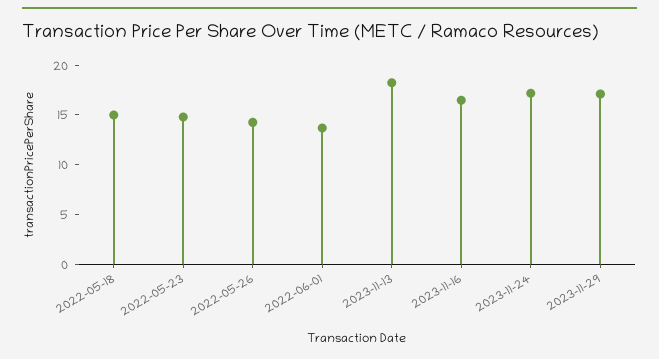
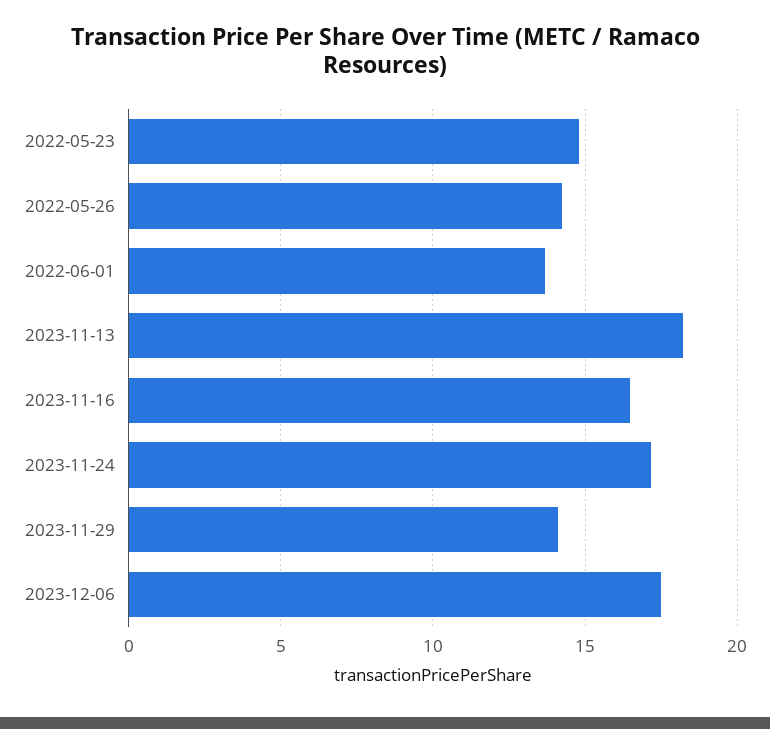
2022-05-18: 15 -> none
2023-11-29: 17 -> 14
2023-12-06: none -> 17.5

